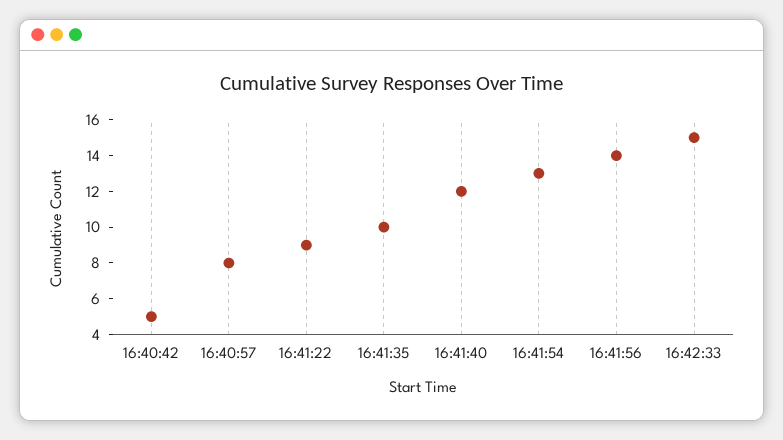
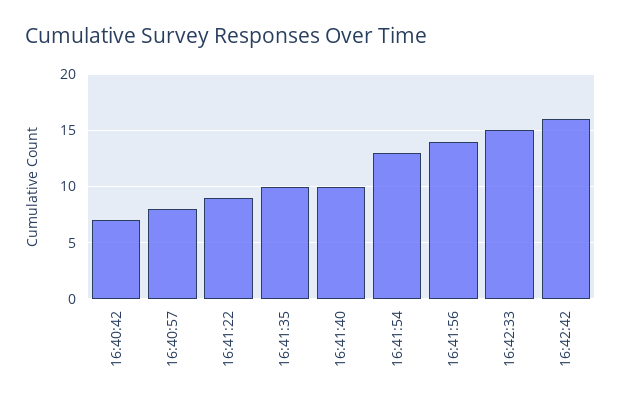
16:40:42: 5 -> 7
16:41:40: 12 -> 10
16:42:42: none -> 16

